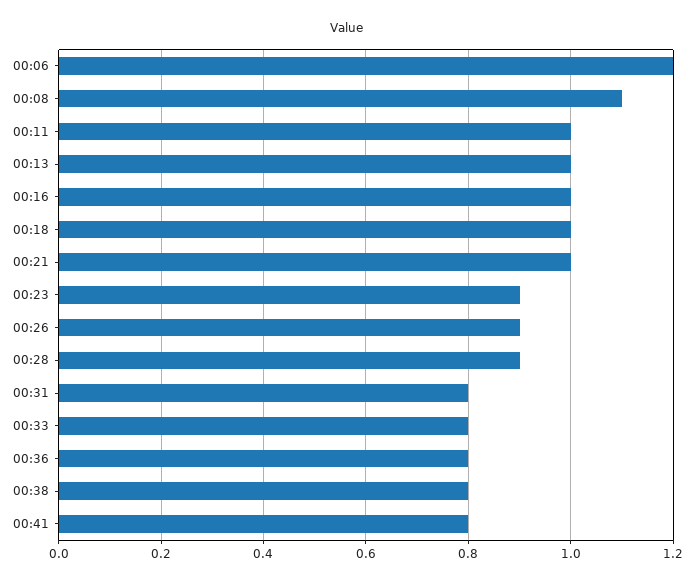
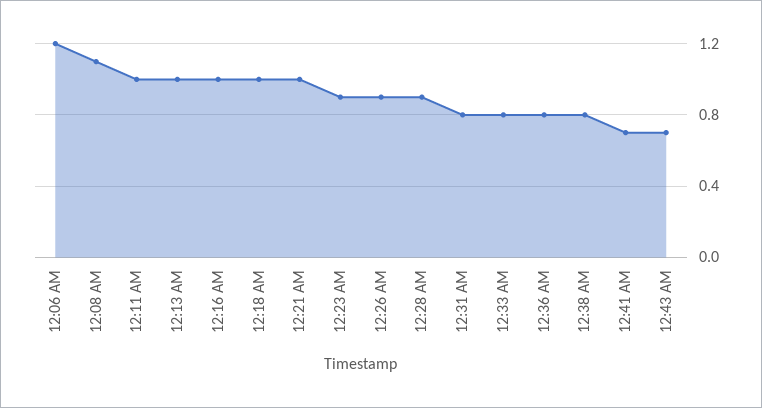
00:41: 0.8 -> 0.7
12:43 AM: none -> 0.7

